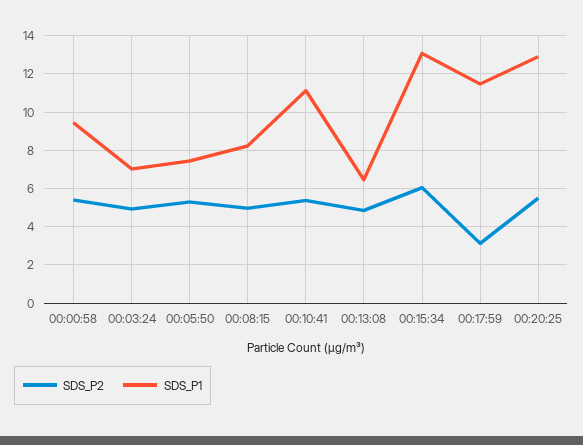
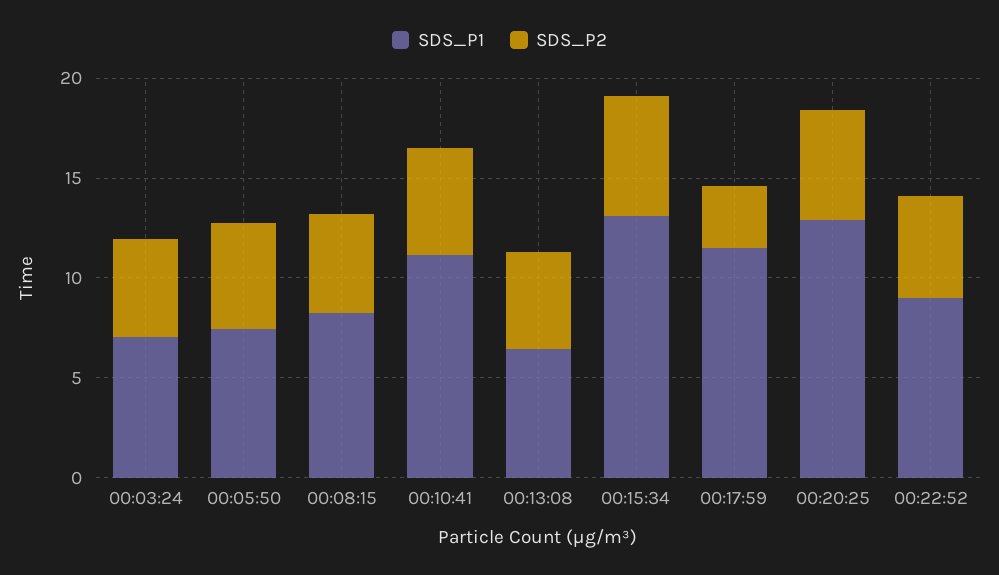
SDS_P2, 00:00:58: 5.5 -> none
SDS_P1, 00:00:58: 9.5 -> none
SDS_P1, 00:22:52: none -> 9
SDS_P2, 00:22:52: none -> 5

